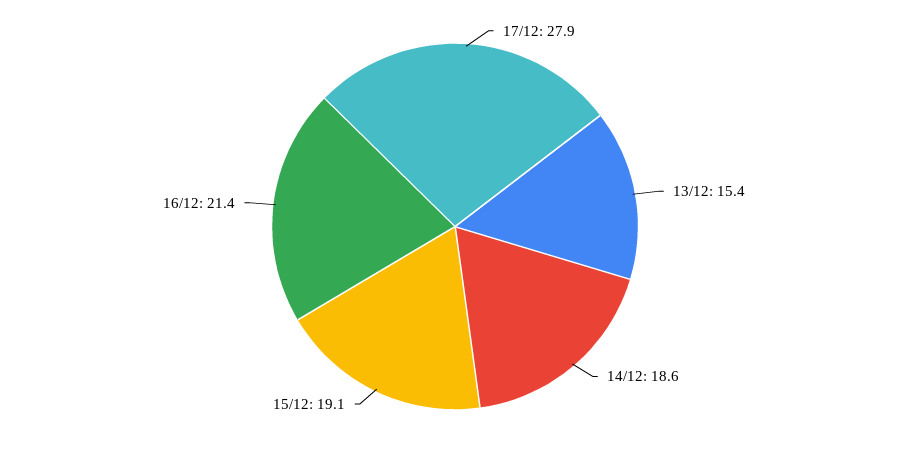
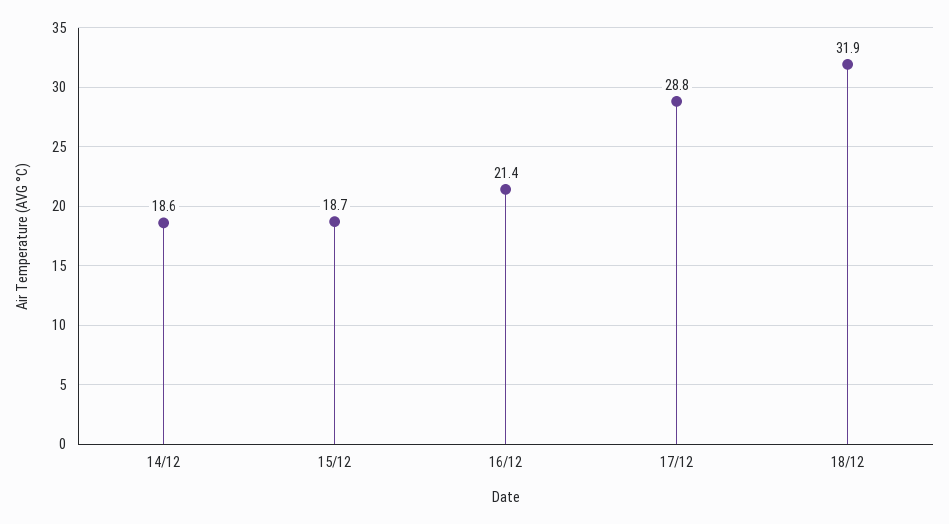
17/12: 27.9 -> 28.8
13/12: 15.4 -> none
15/12: 19.1 -> 18.7
18/12: none -> 31.9

